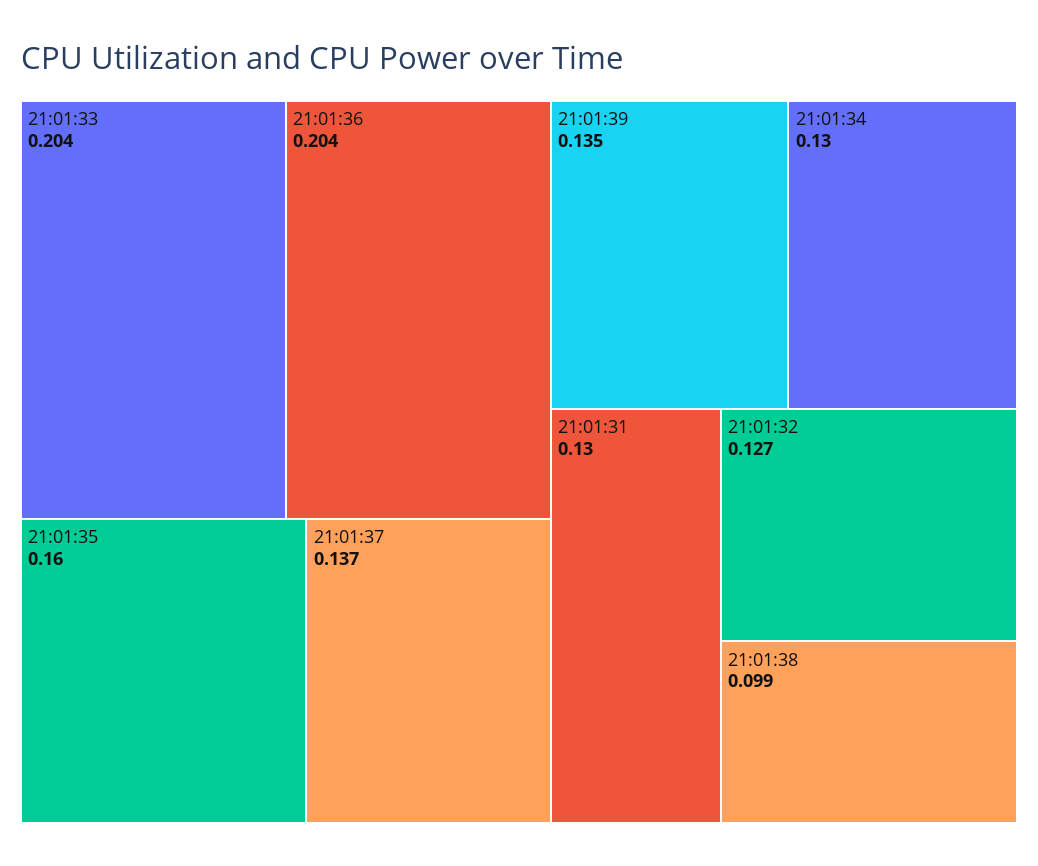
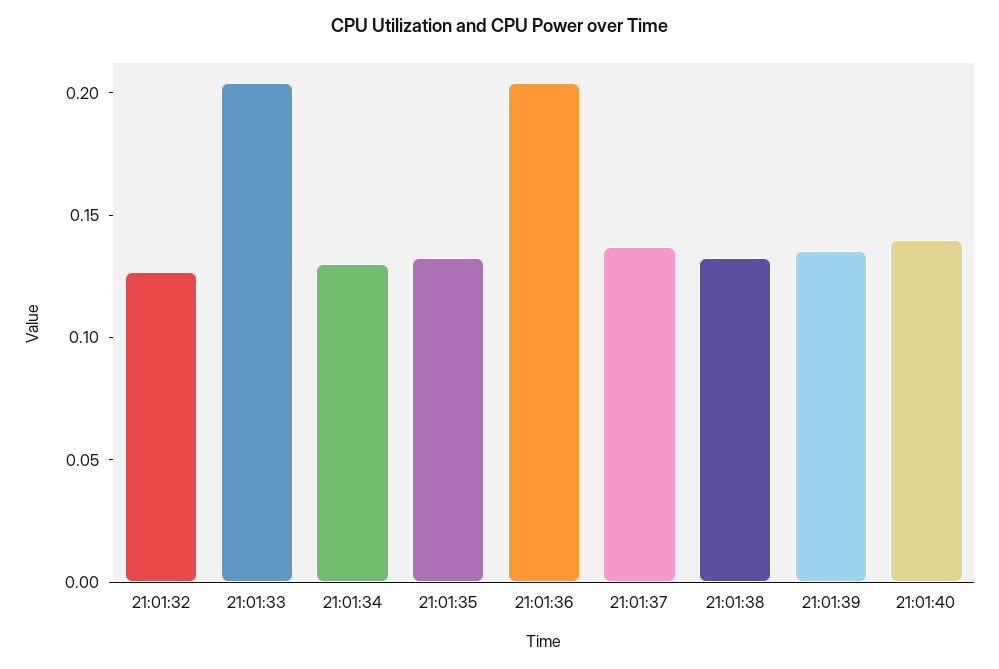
21:01:35: 0.16 -> 0.13
21:01:31: 0.13 -> none
21:01:38: 0.099 -> 0.13
21:01:40: none -> 0.14

